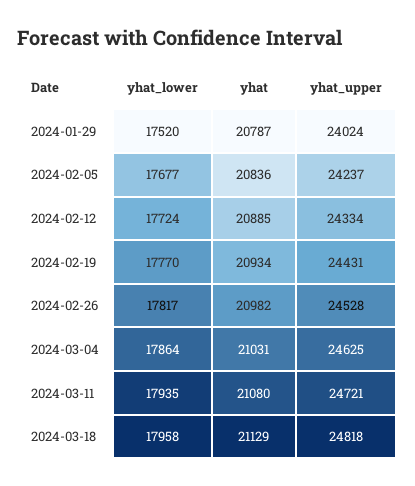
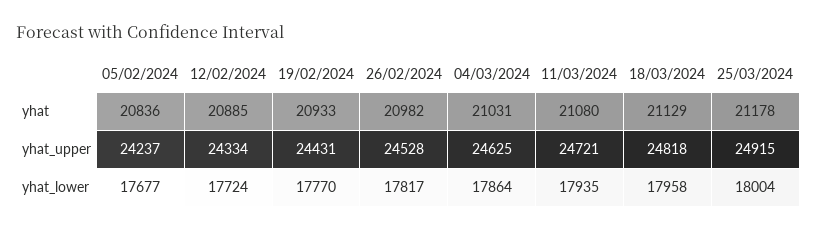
yhat_lower, 2024-01-29: 17520 -> none
yhat, 2024-01-29: 20787 -> none
yhat_upper, 2024-01-29: 24024 -> none
yhat, 2024-02-19: 20934 -> 20933
yhat, 25/03/2024: none -> 21178
yhat_upper, 25/03/2024: none -> 24915
yhat_lower, 25/03/2024: none -> 18004

